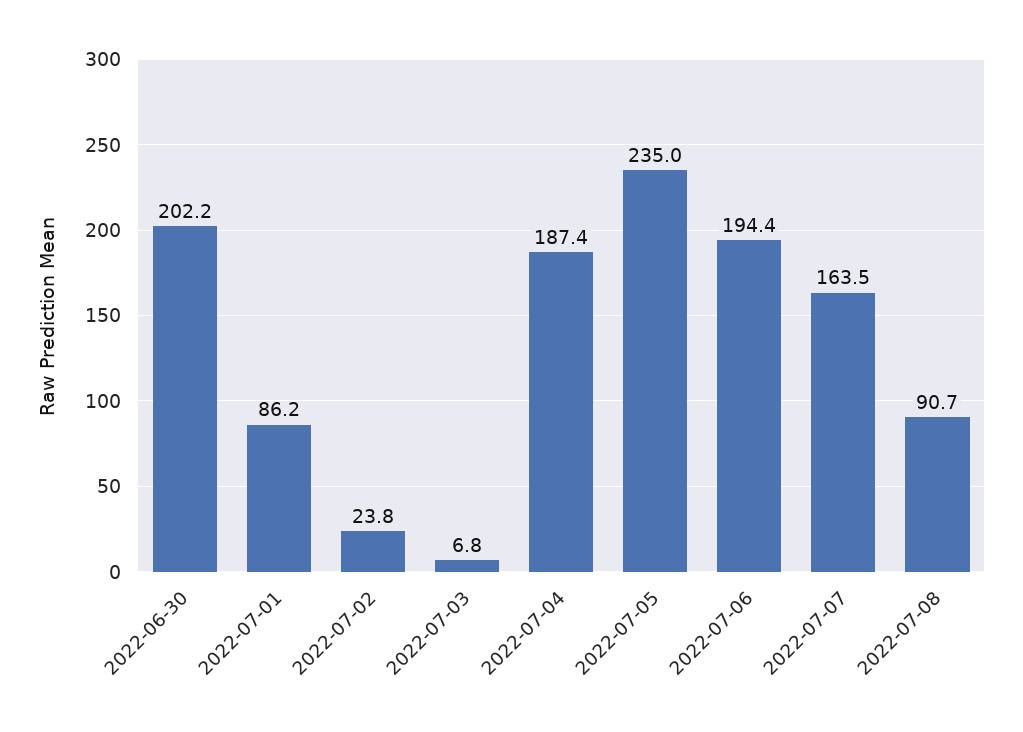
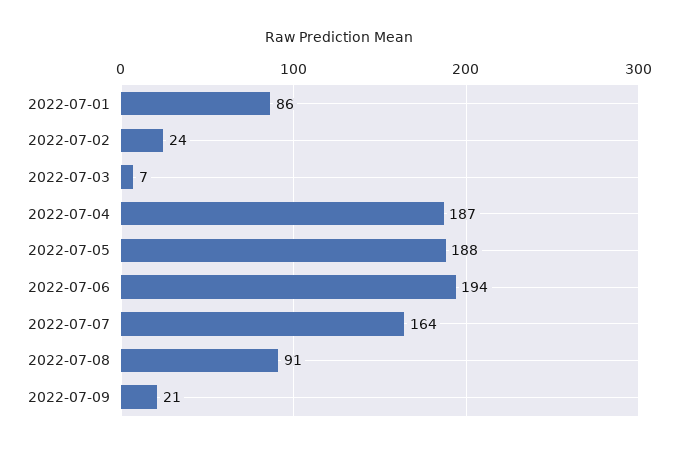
2022-06-30: 202.2 -> none
2022-07-05: 235 -> 188
2022-07-09: none -> 21

